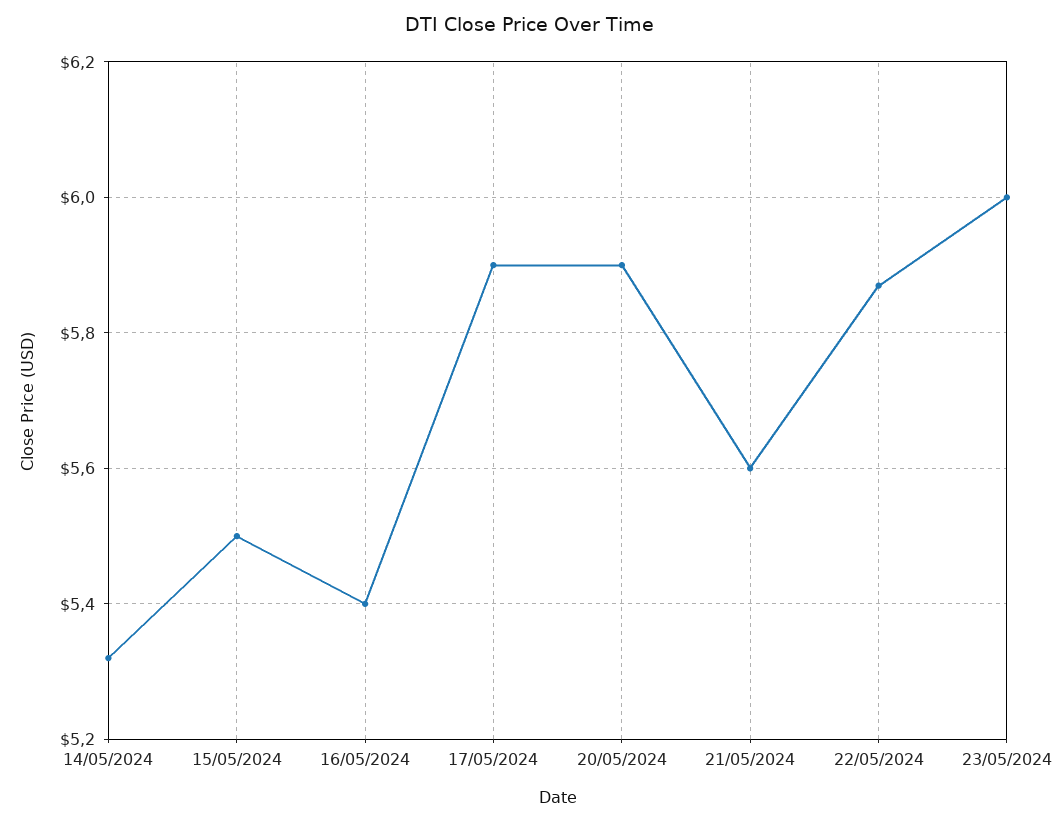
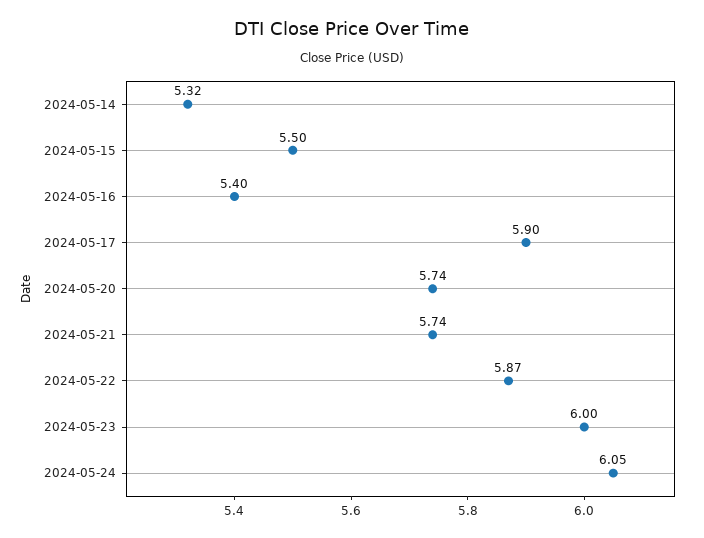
20/05/2024: 5.9 -> 5.74
21/05/2024: 5.6 -> 5.74
2024-05-24: none -> 6.05

